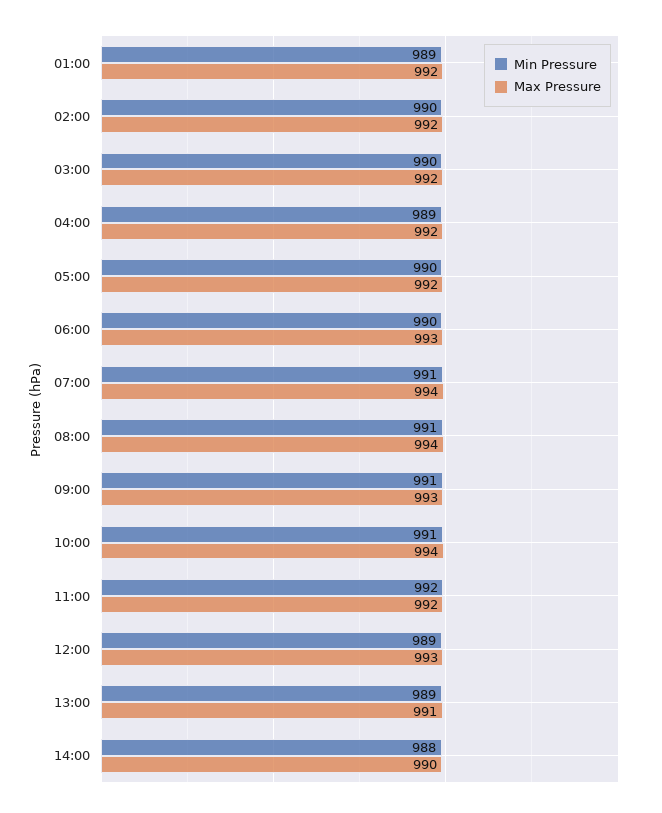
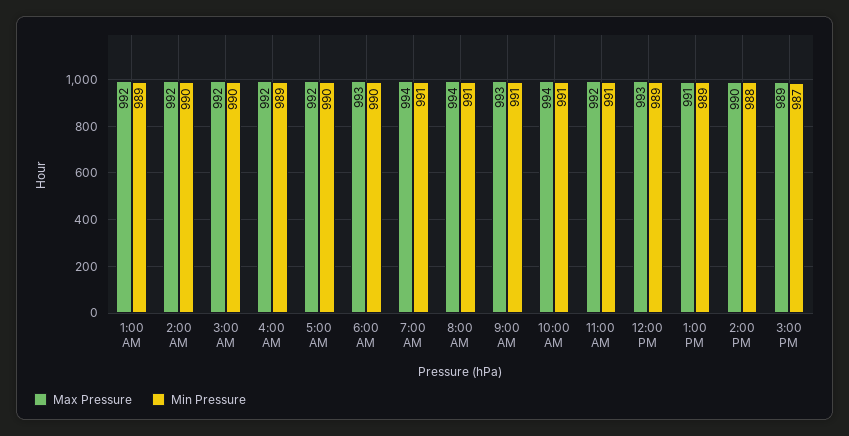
Min Pressure, 11:00: 992 -> 991
Max Pressure, 3:00 PM: none -> 989
Min Pressure, 3:00 PM: none -> 987

